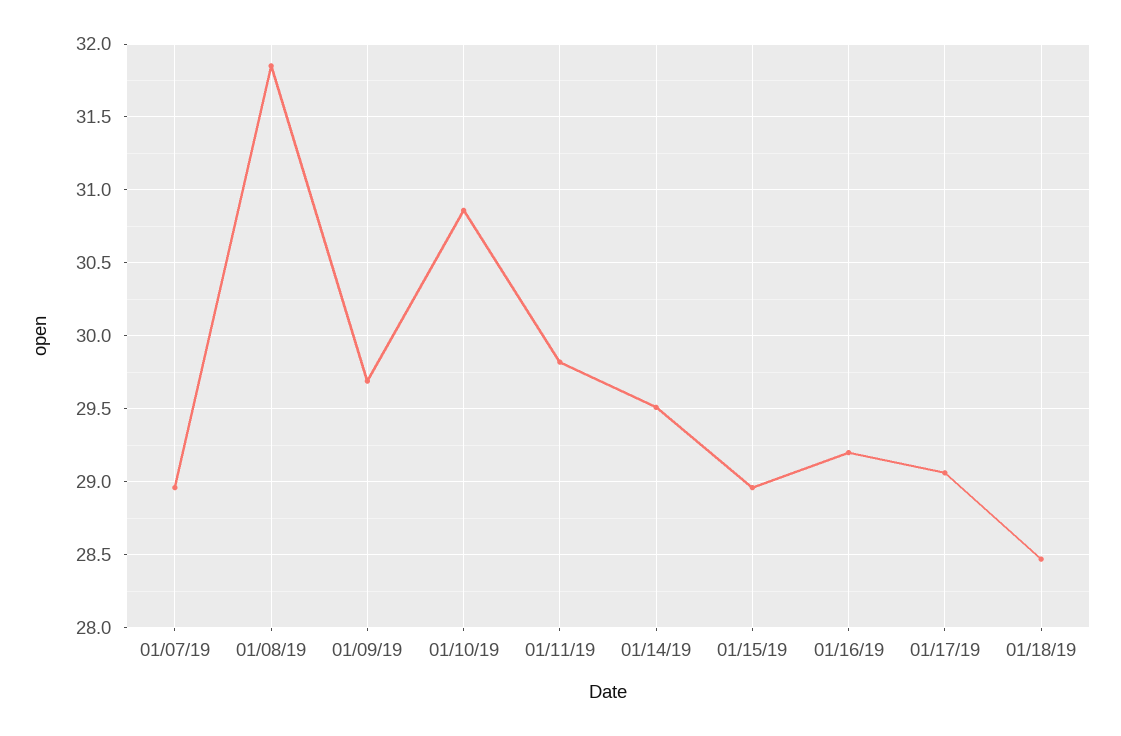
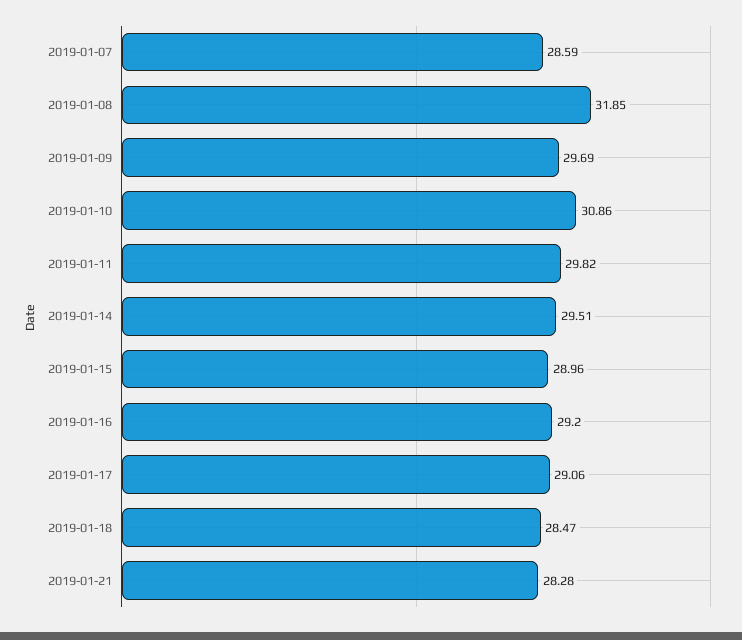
01/07/19: 28.95 -> 28.59
2019-01-21: none -> 28.28

